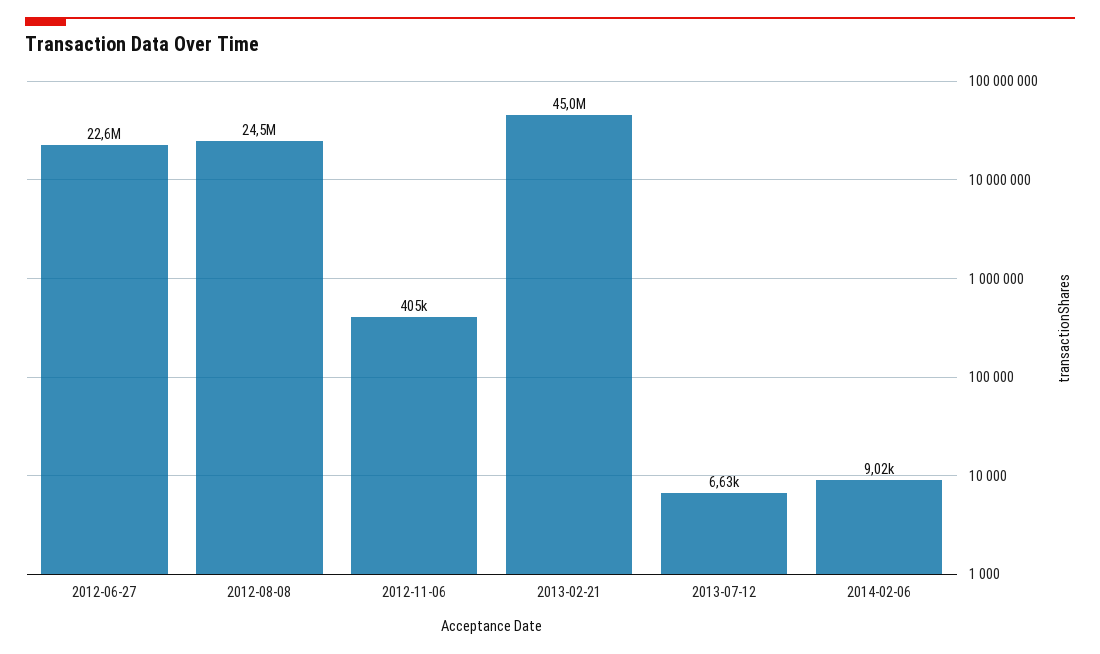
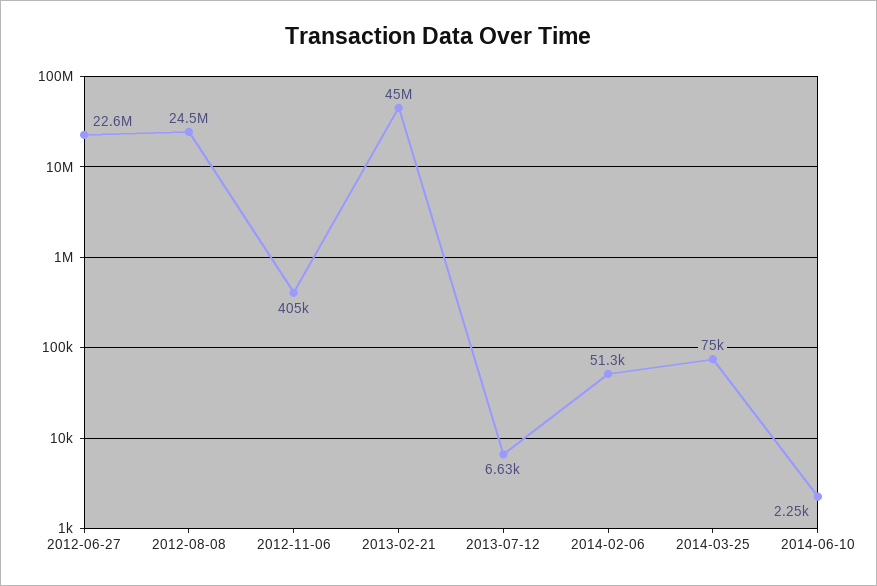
2014-02-06: 9020 -> 51300
2014-03-25: none -> 75000
2014-06-10: none -> 2250

